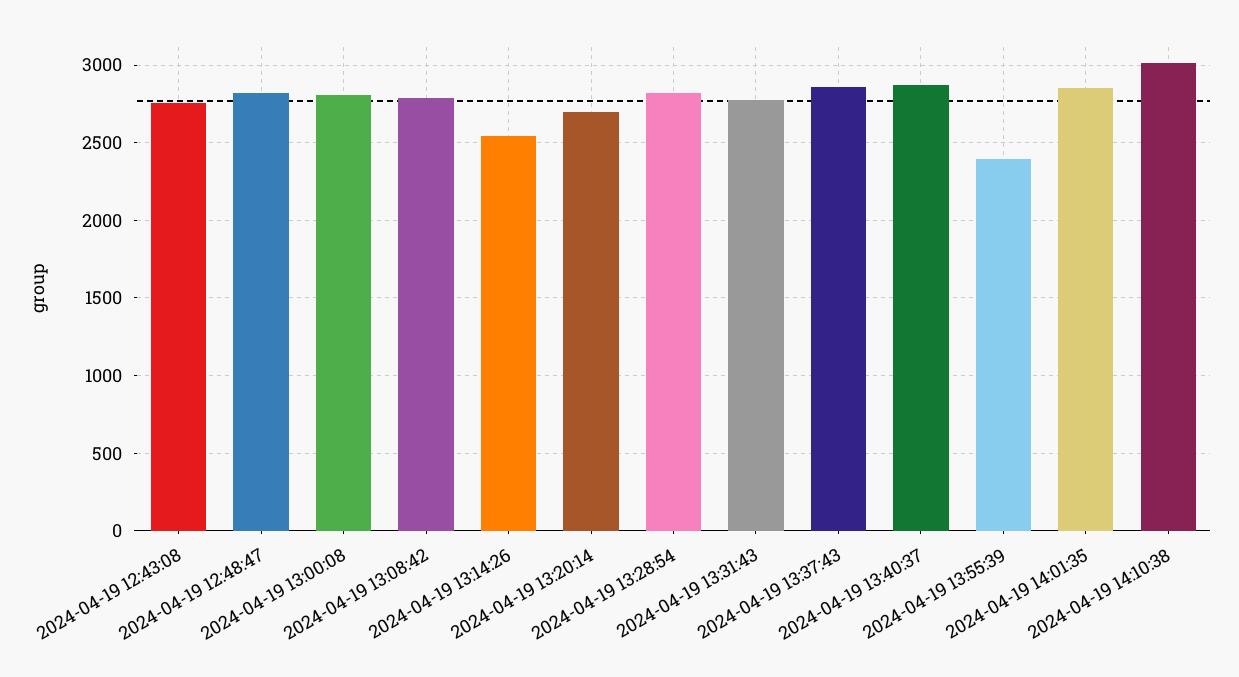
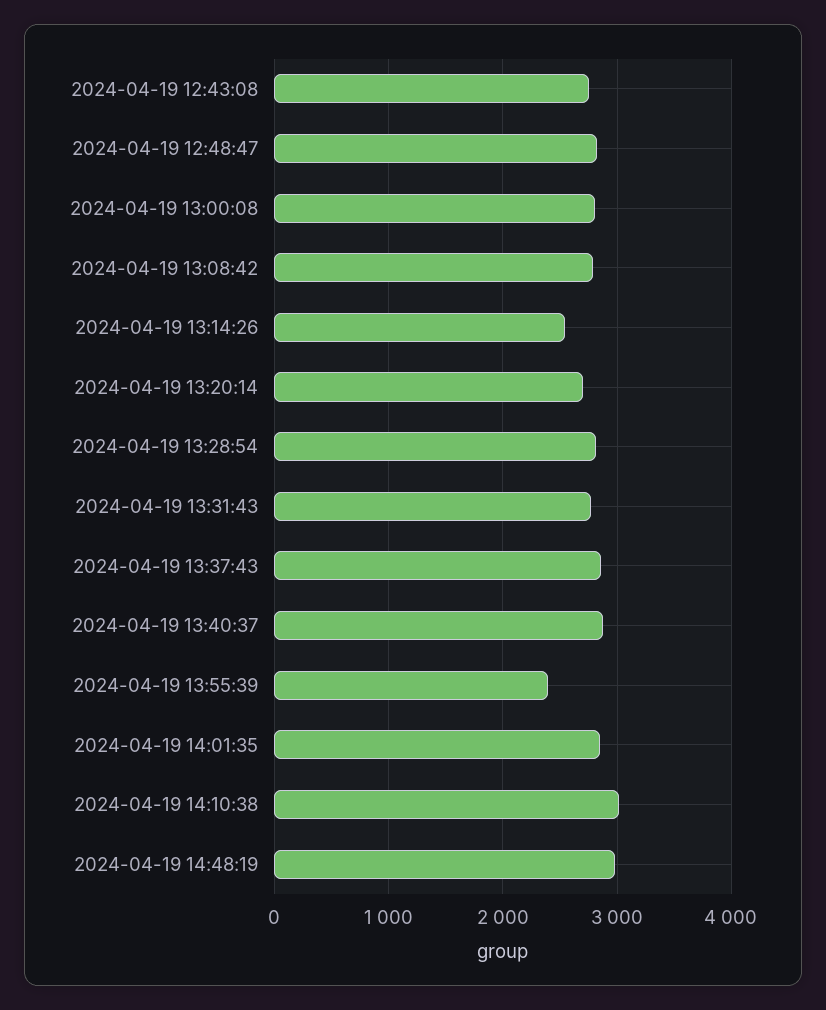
2024-04-19 14:48:19: none -> 3000

